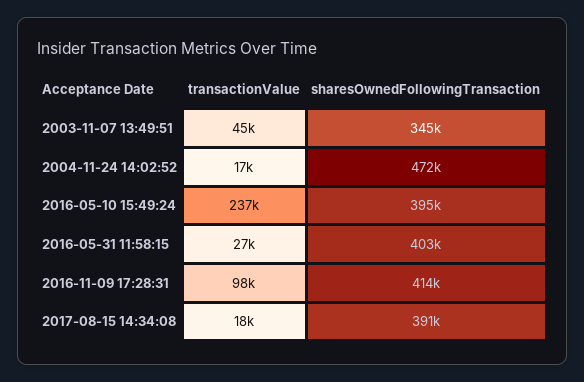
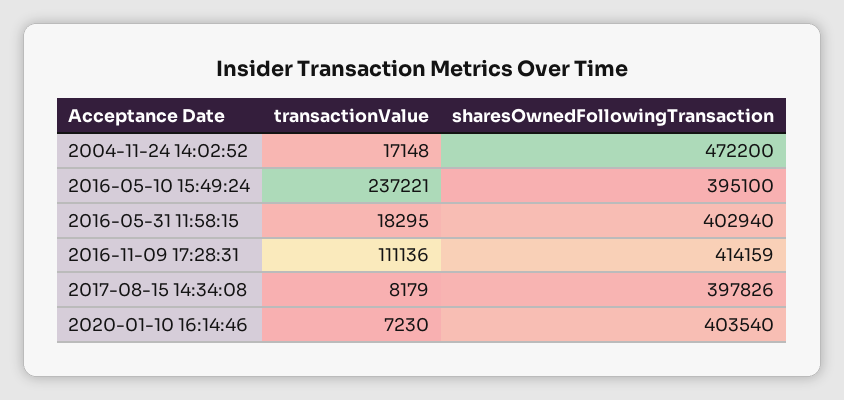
transactionValue, 2003-11-07 13:49:51: 45000 -> none
sharesOwnedFollowingTransaction, 2003-11-07 13:49:51: 345000 -> none
transactionValue, 2016-05-31 11:58:15: 27000 -> 18295
transactionValue, 2016-11-09 17:28:31: 98000 -> 111136
transactionValue, 2017-08-15 14:34:08: 18000 -> 8179
sharesOwnedFollowingTransaction, 2017-08-15 14:34:08: 391000 -> 397826
transactionValue, 2020-01-10 16:14:46: none -> 7230
sharesOwnedFollowingTransaction, 2020-01-10 16:14:46: none -> 403540

